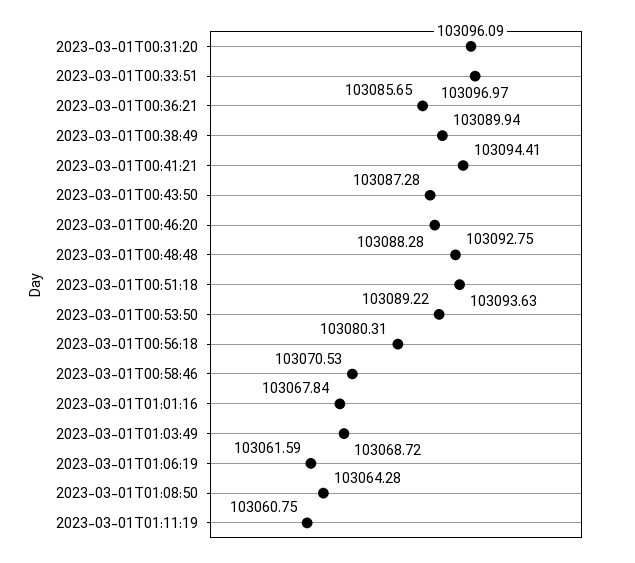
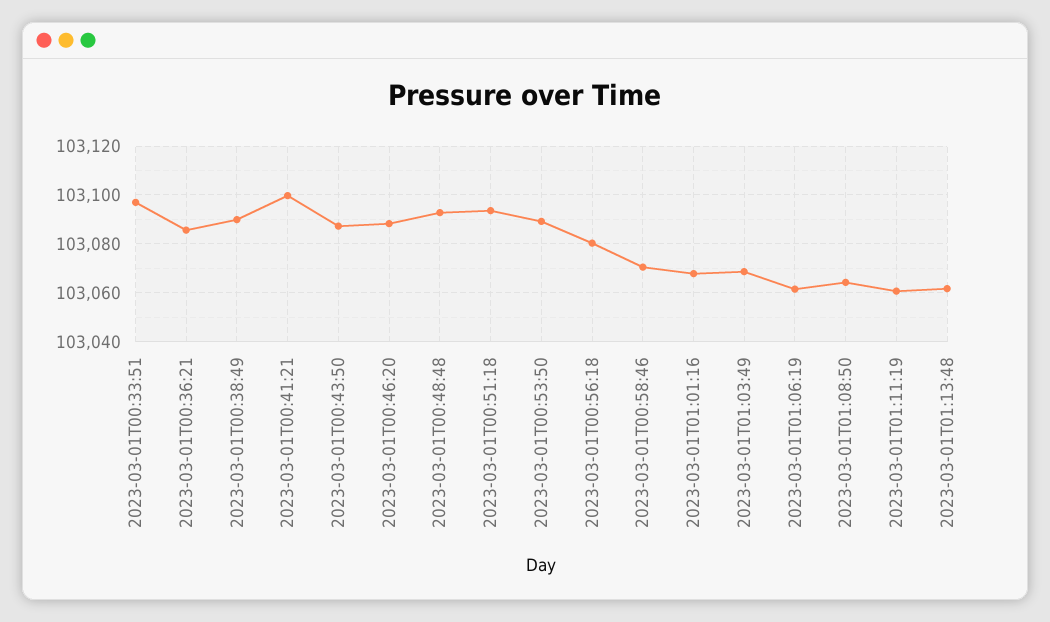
2023-03-01T00:31:20: 103096.09 -> none
2023-03-01T00:41:21: 103094.41 -> 103100
2023-03-01T01:13:48: none -> 103062.5

